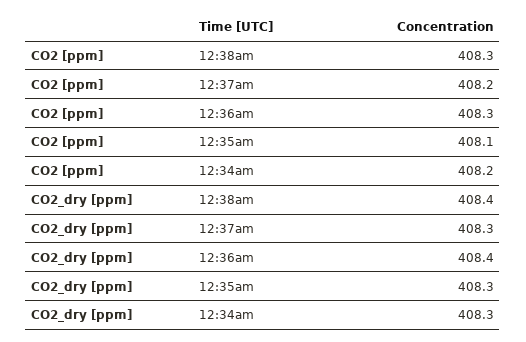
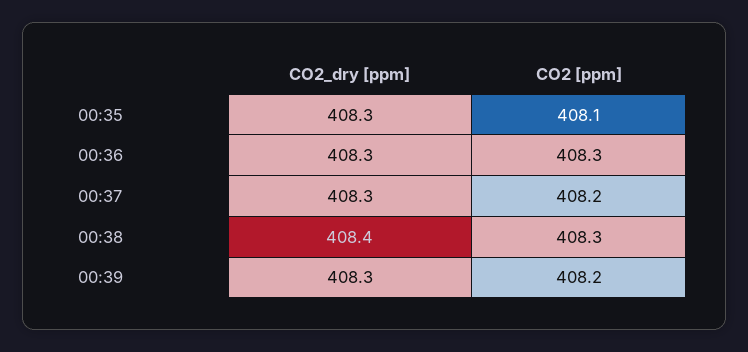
CO2 [ppm], 12:34am: 408.2 -> none
CO2_dry [ppm], 12:36am: 408.4 -> 408.3
CO2_dry [ppm], 12:34am: 408.3 -> none
CO2_dry [ppm], 00:39: none -> 408.3
CO2 [ppm], 00:39: none -> 408.2

